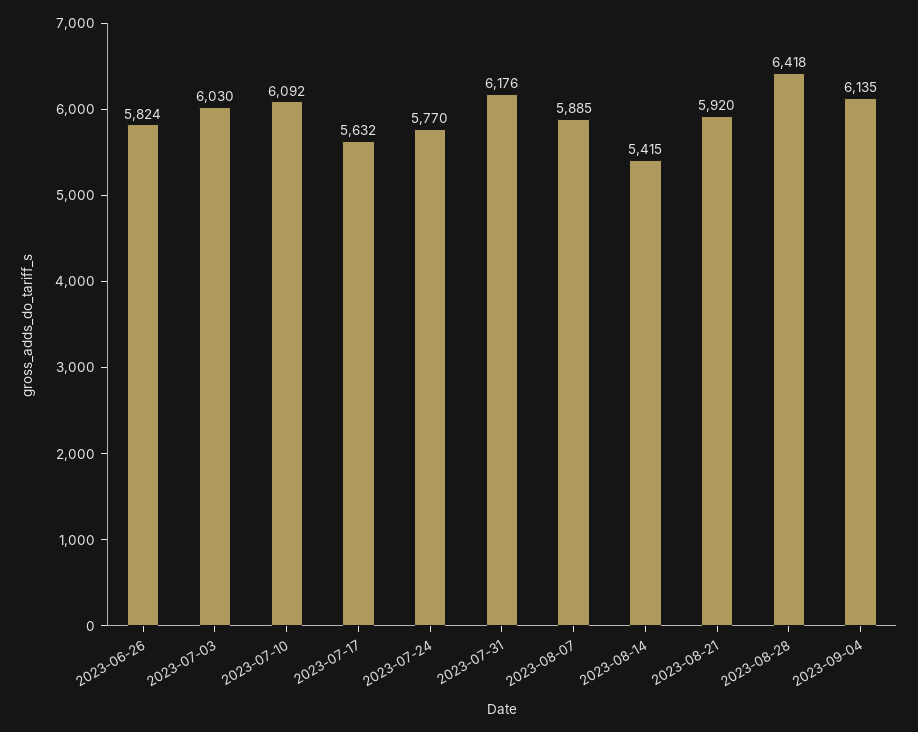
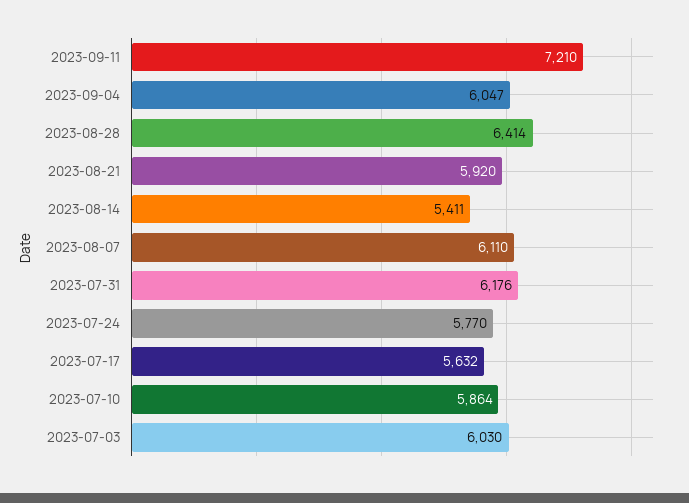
2023-06-26: 5824 -> none
2023-07-10: 6092 -> 5864
2023-08-07: 5885 -> 6110
2023-08-14: 5415 -> 5411
2023-08-28: 6418 -> 6414
2023-09-04: 6135 -> 6047
2023-09-11: none -> 7210

